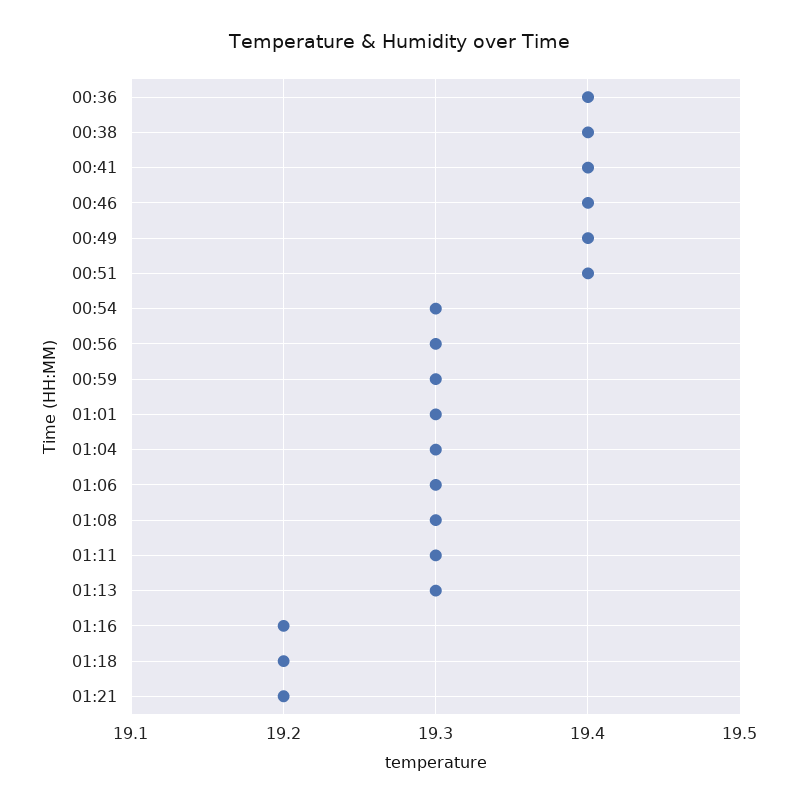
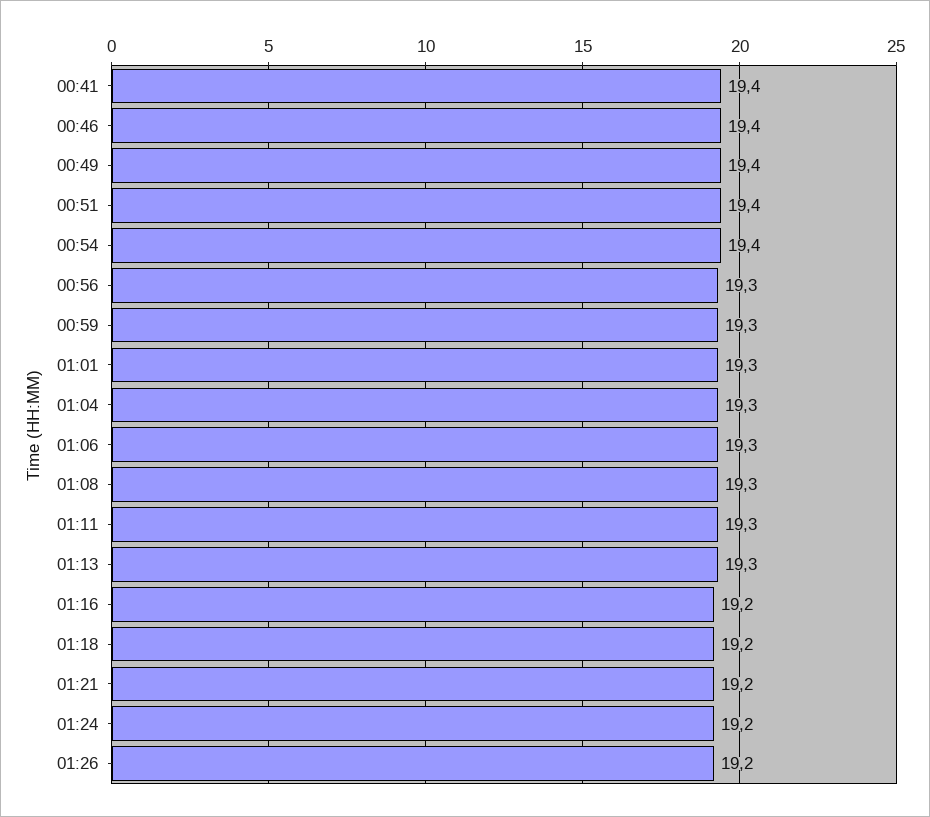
00:36: 19.4 -> none
00:38: 19.4 -> none
00:54: 19.3 -> 19.4
01:24: none -> 19.2
01:26: none -> 19.2

